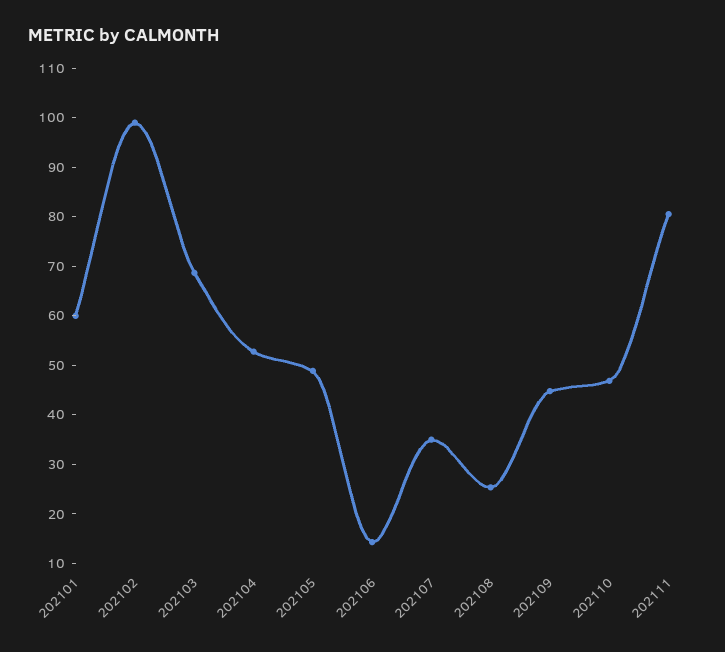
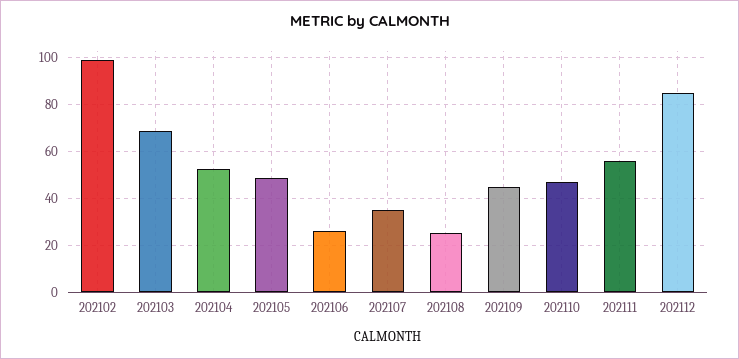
202101: 60 -> none
202106: 14 -> 25
202111: 80 -> 55
202112: none -> 85

